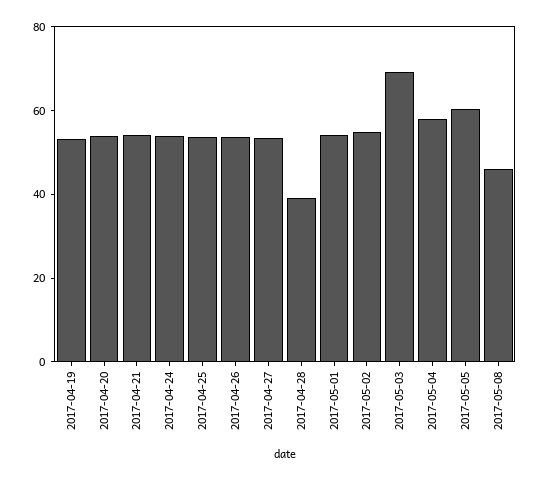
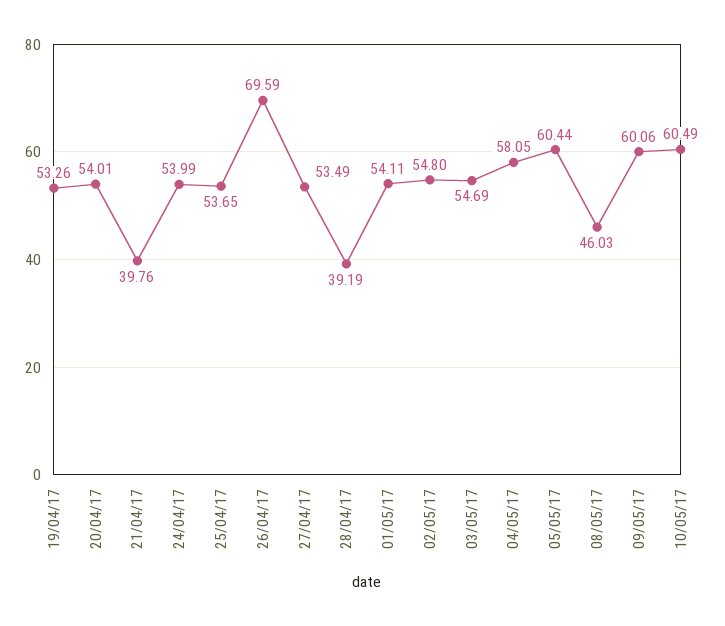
2017-04-21: 55 -> 39.76
2017-04-26: 55 -> 69.59
2017-05-03: 70 -> 54.69
09/05/17: none -> 60.06
10/05/17: none -> 60.49

